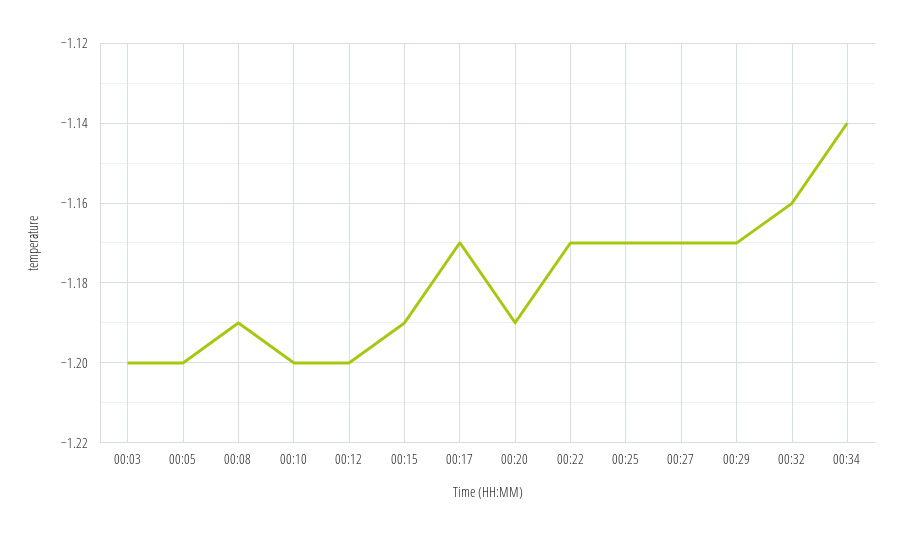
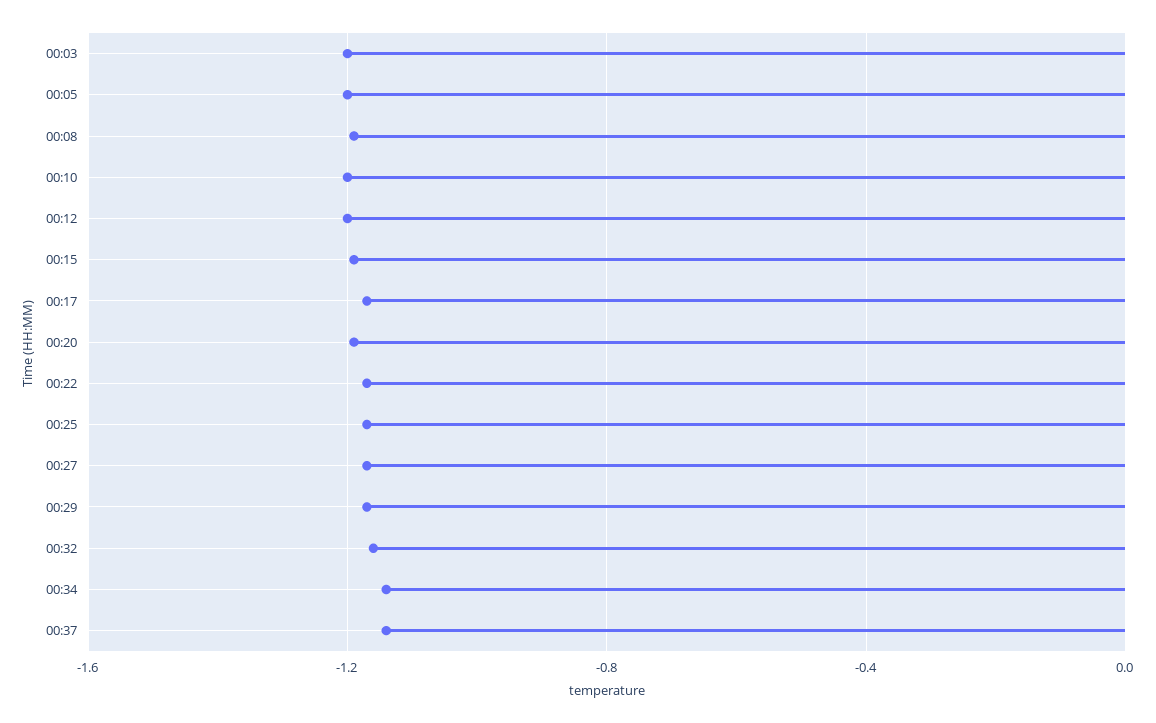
00:37: none -> -1.15

